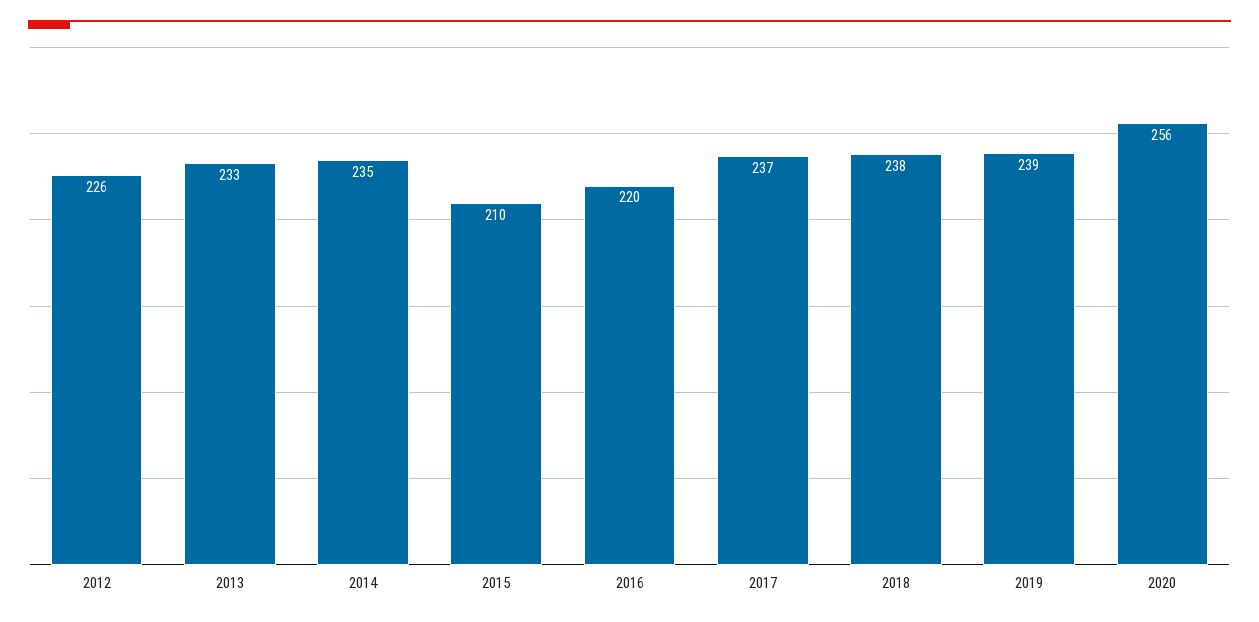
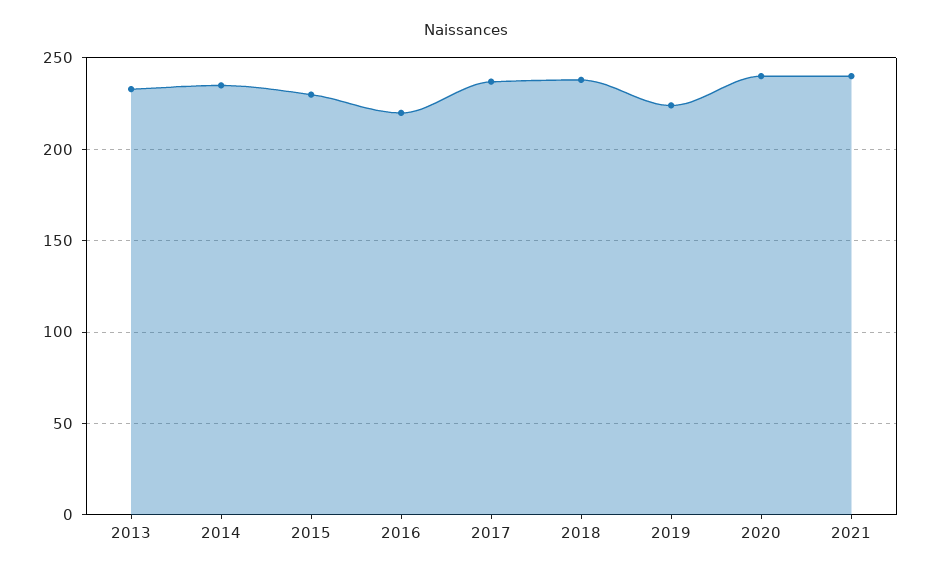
2012: 226 -> none
2015: 210 -> 230
2019: 239 -> 225
2020: 256 -> 240
2021: none -> 240

